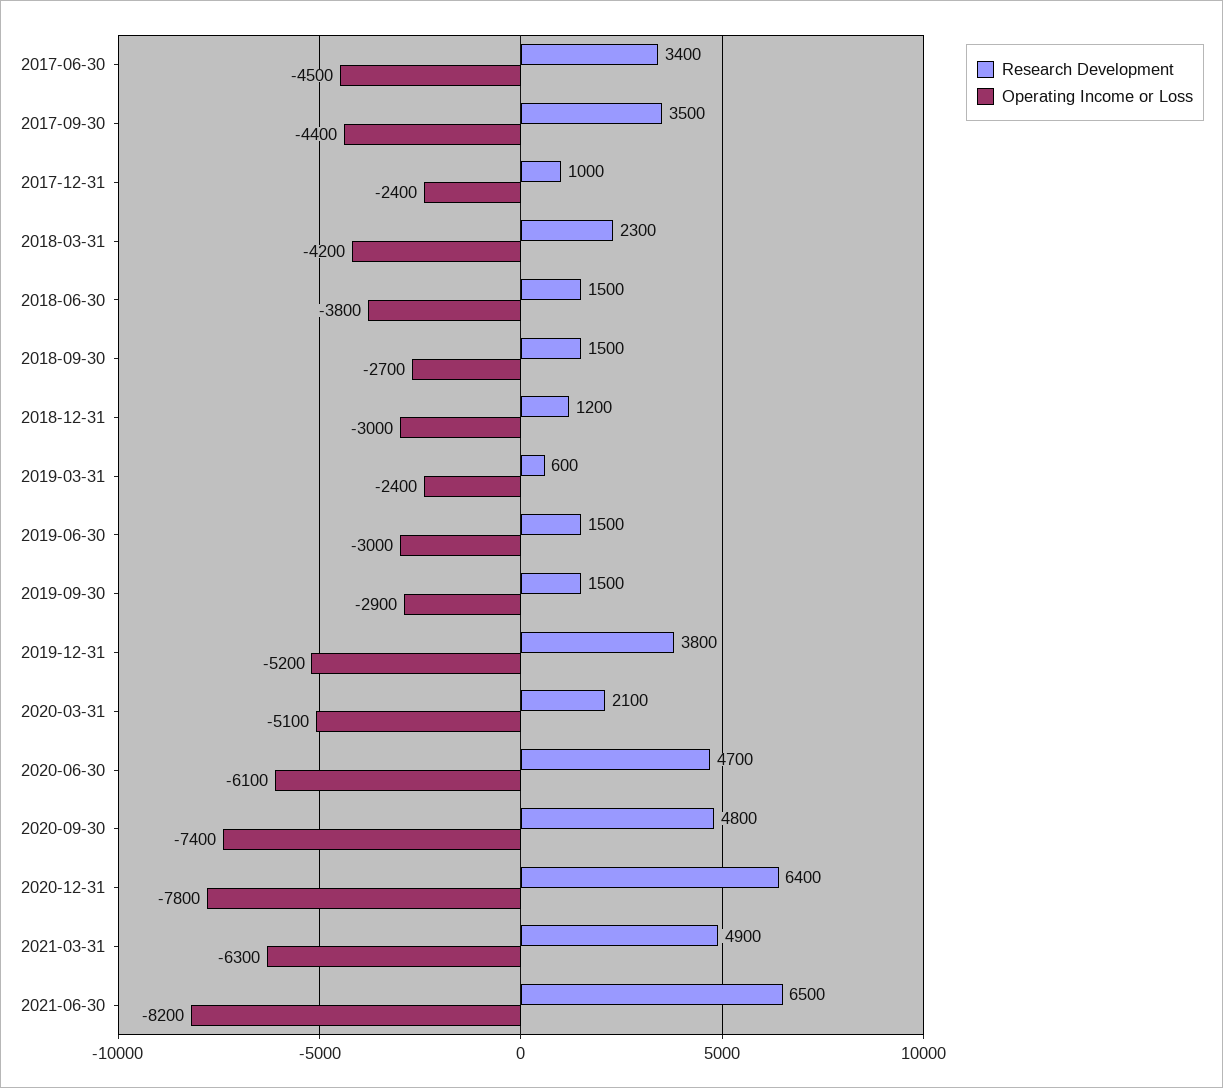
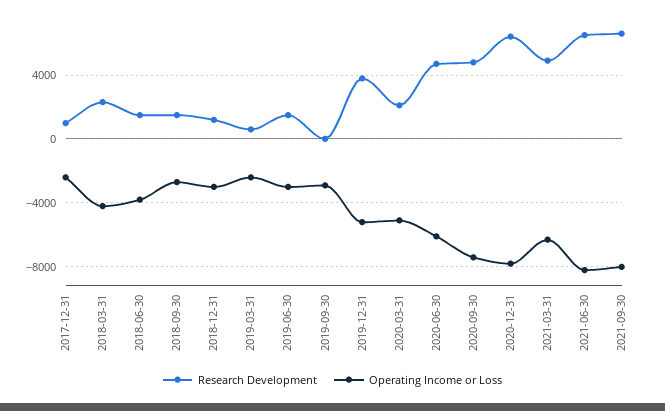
Research Development, 2017-06-30: 3400 -> none
Operating Income or Loss, 2017-06-30: -4500 -> none
Research Development, 2017-09-30: 3500 -> none
Operating Income or Loss, 2017-09-30: -4400 -> none
Research Development, 2019-09-30: 1500 -> 0
Research Development, 2021-09-30: none -> 6500
Operating Income or Loss, 2021-09-30: none -> -8000

